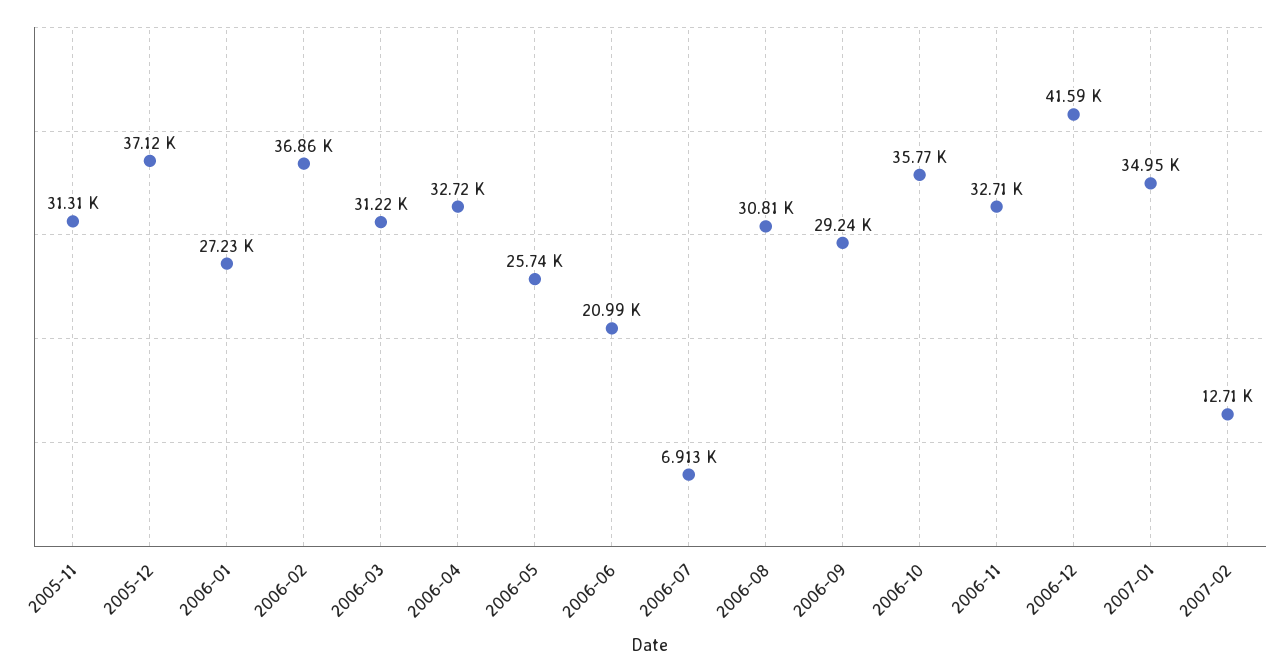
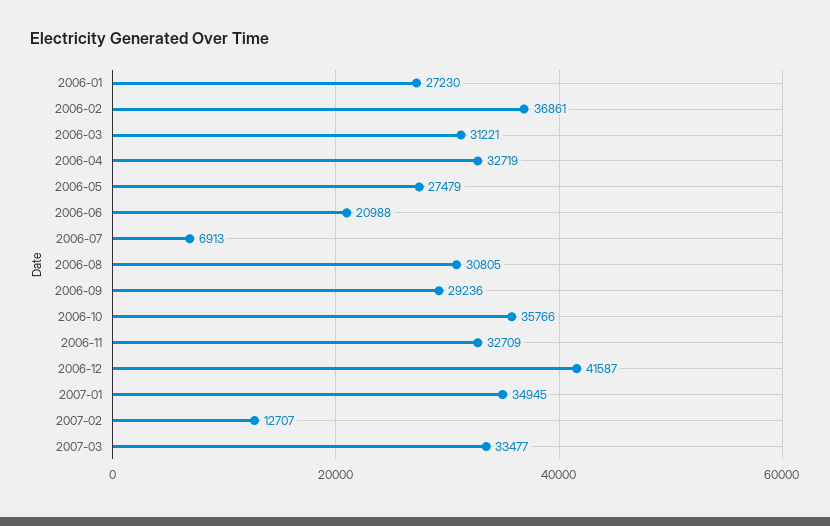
2005-11: 31310 -> none
2005-12: 37120 -> none
2006-05: 25740 -> 27479
2007-03: none -> 33477

